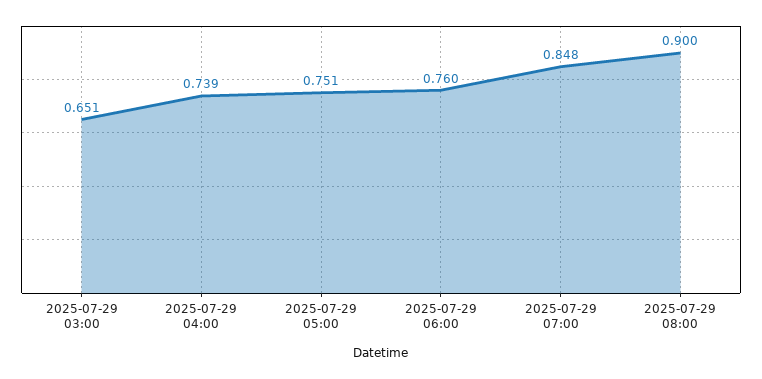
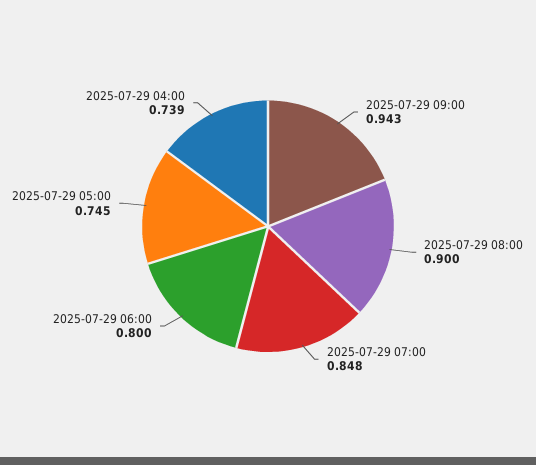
2025-07-29 03:00: 0.651 -> none
2025-07-29 05:00: 0.751 -> 0.745
2025-07-29 06:00: 0.76 -> 0.8
2025-07-29 09:00: none -> 0.943

